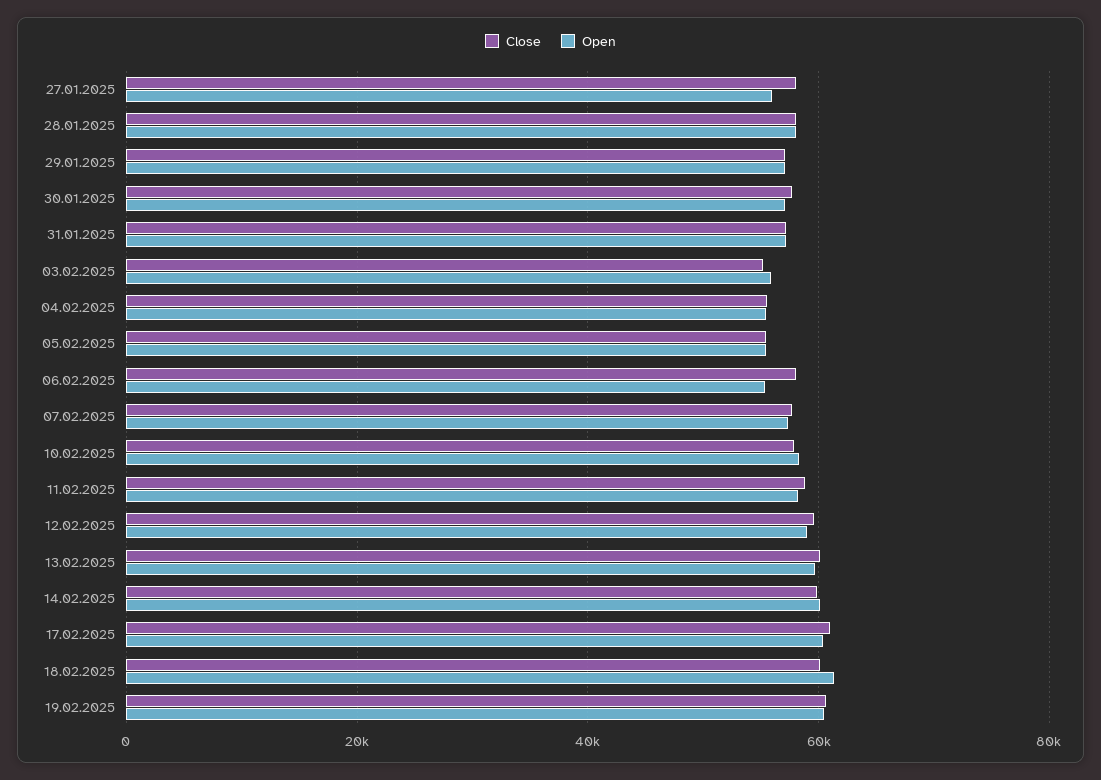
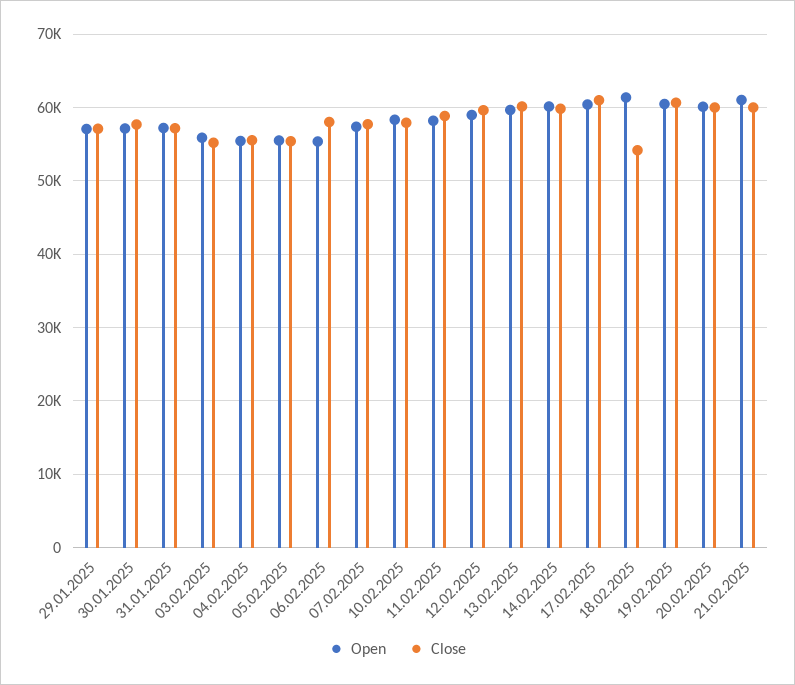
Close, 27.01.2025: 58000 -> none
Open, 27.01.2025: 56000 -> none
Close, 28.01.2025: 58000 -> none
Open, 28.01.2025: 58000 -> none
Close, 18.02.2025: 60000 -> 54000
Open, 20.02.2025: none -> 60000
Close, 20.02.2025: none -> 60000
Open, 21.02.2025: none -> 61000
Close, 21.02.2025: none -> 60000

